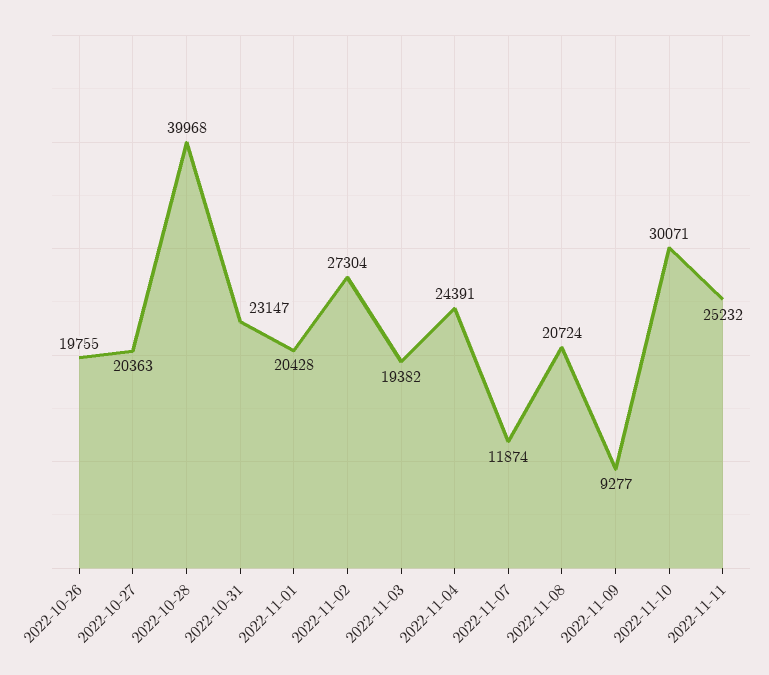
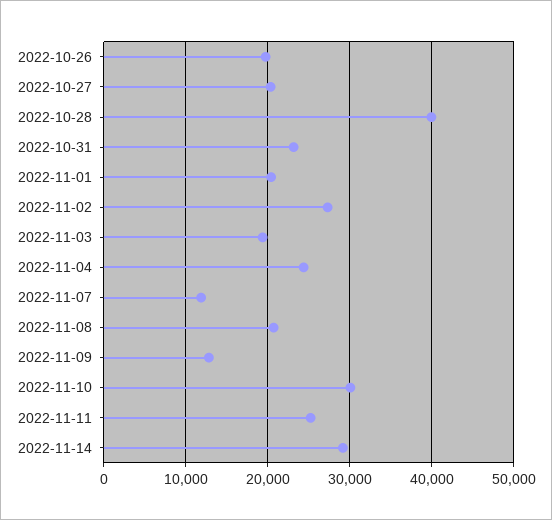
2022-11-09: 9277 -> 13000
2022-11-14: none -> 29000

